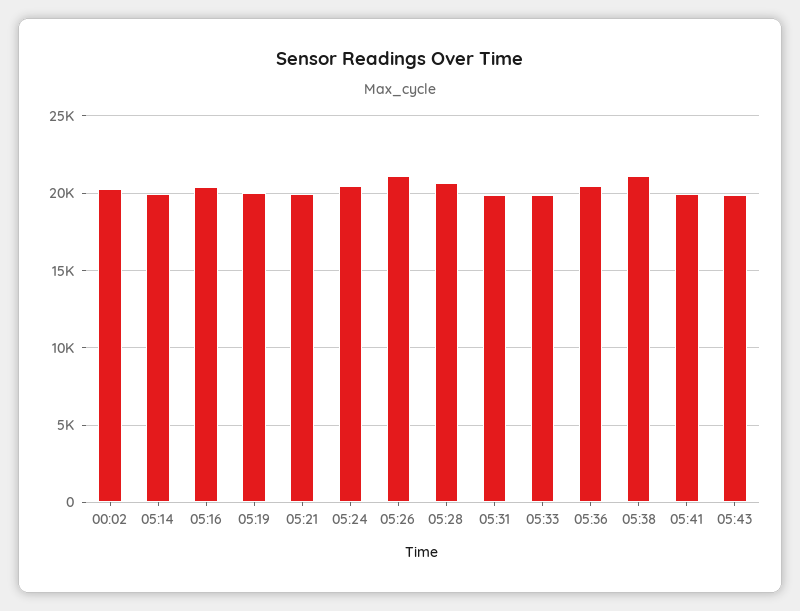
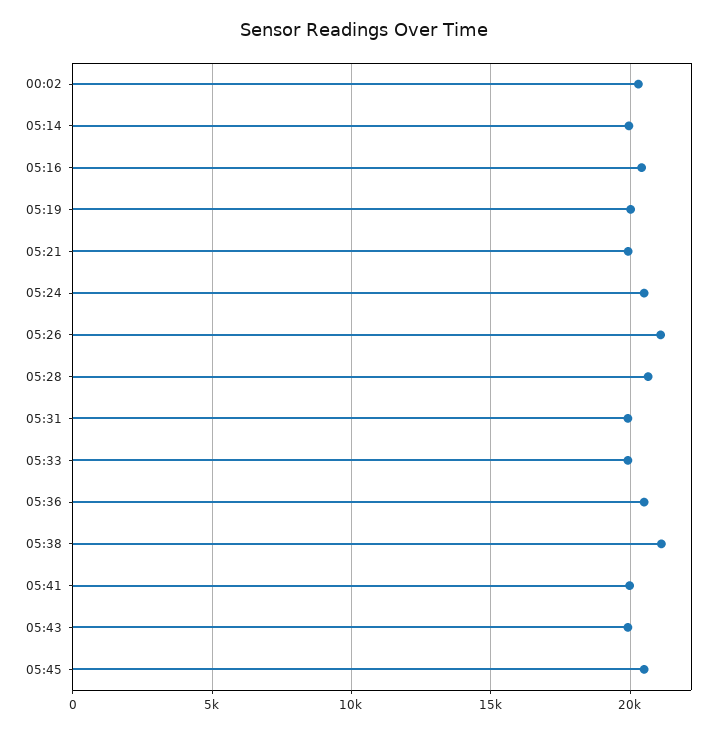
05:45: none -> 20500

